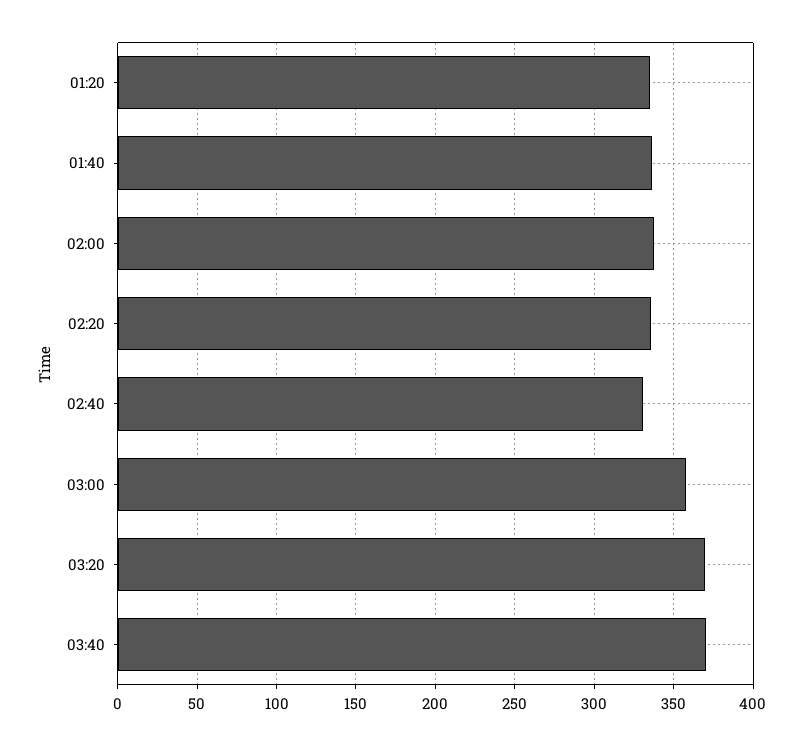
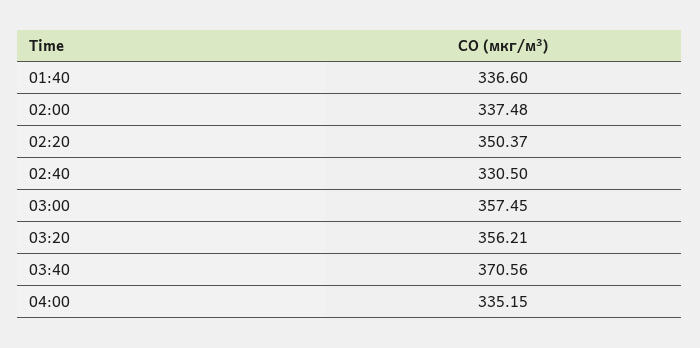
01:20: 335 -> none
02:20: 335 -> 350.37
03:20: 370 -> 356.21
04:00: none -> 335.15

